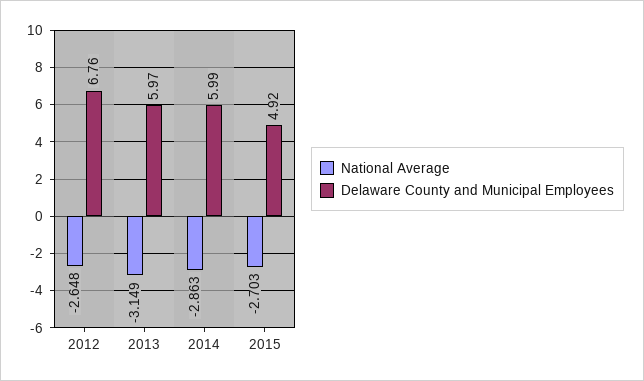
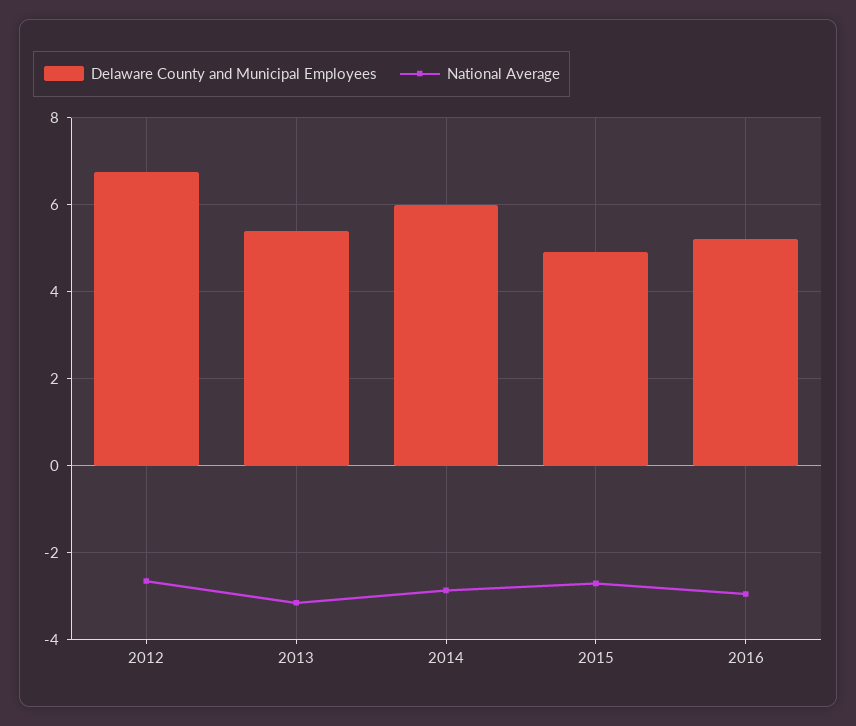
Delaware County and Municipal Employees, 2013: 5.97 -> 5.4
Delaware County and Municipal Employees, 2016: none -> 5.2
National Average, 2016: none -> -3

